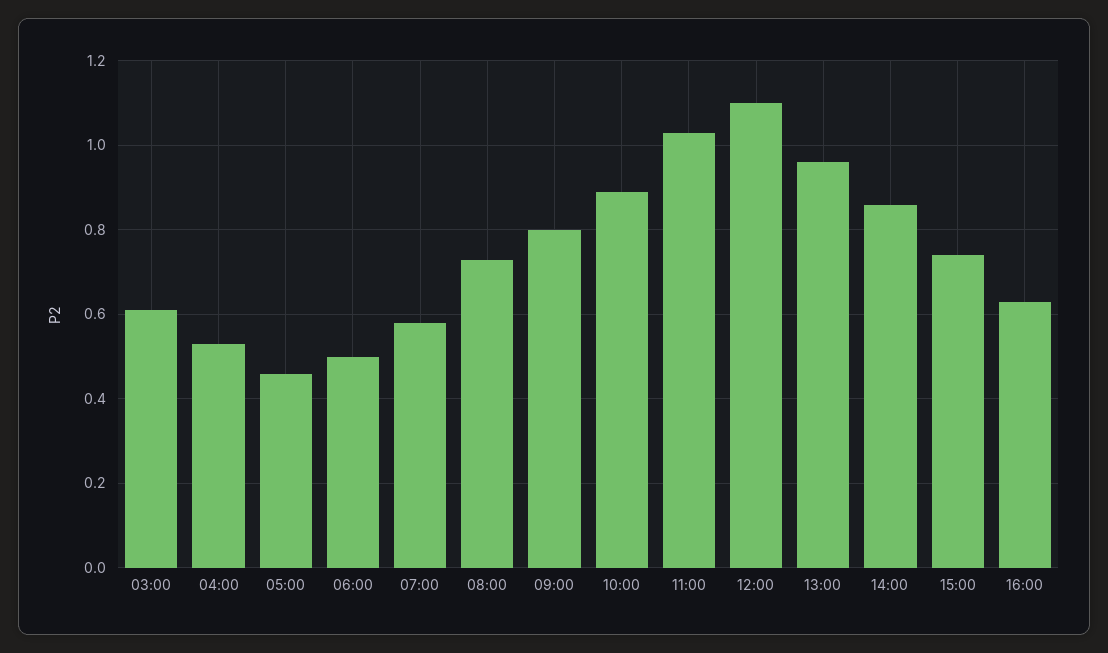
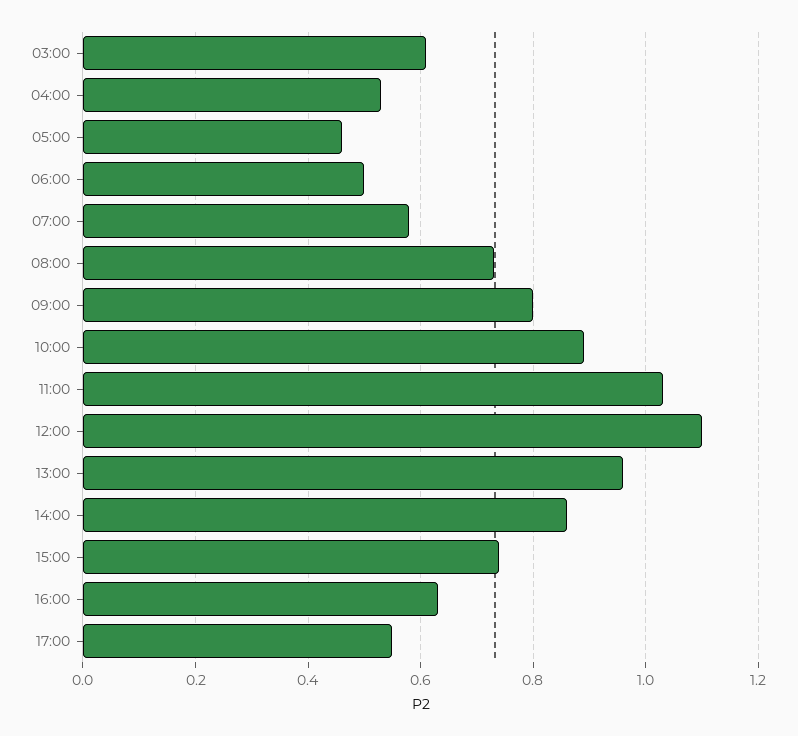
17:00: none -> 0.55

